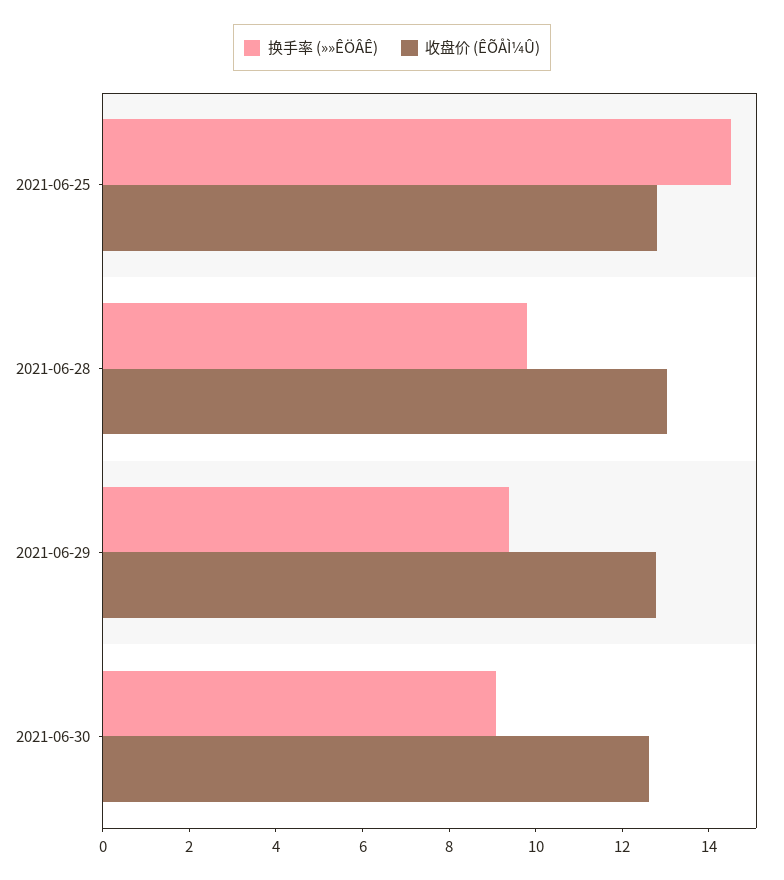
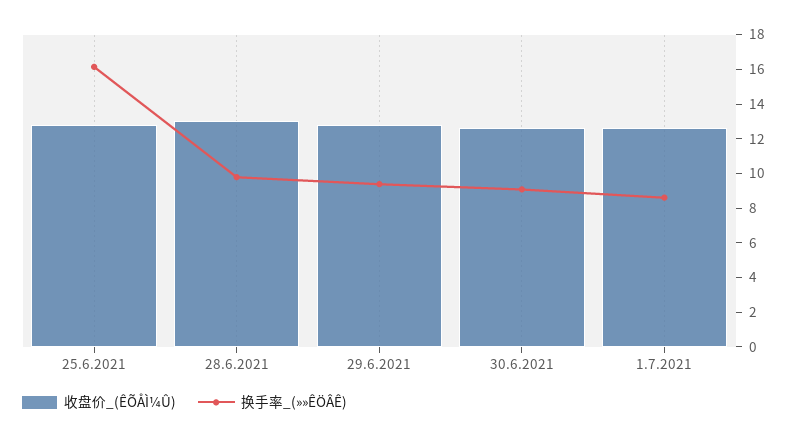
换手率 (»»ÊÖÂÊ), 2021-06-25: 14.5 -> 16
收盘价 (ÊÕÅÌ¼Û), 1.7.2021: none -> 12.5
换手率 (»»ÊÖÂÊ), 1.7.2021: none -> 8.5

